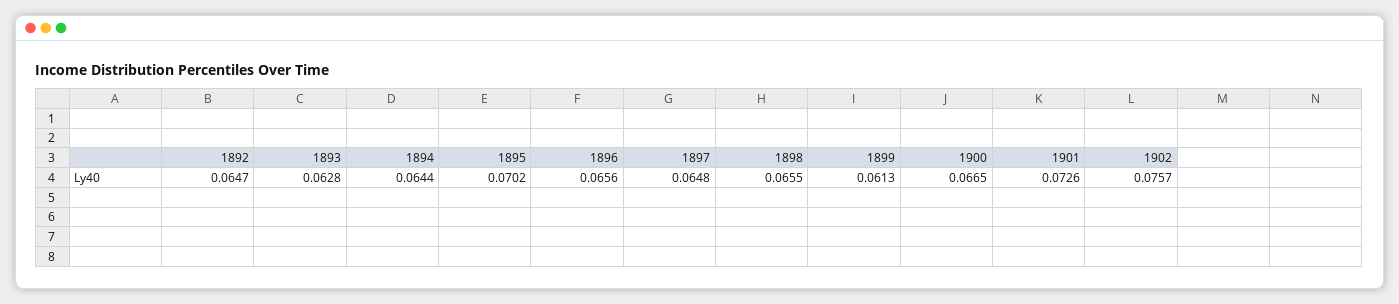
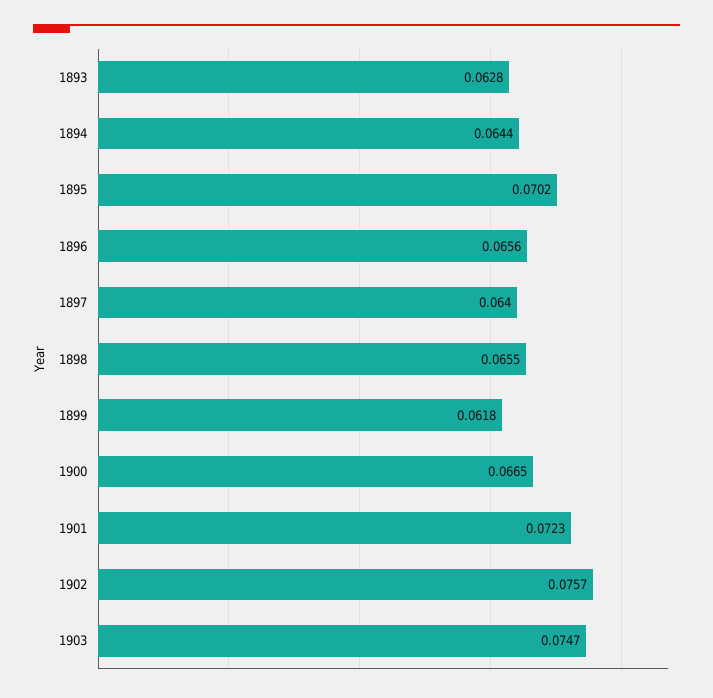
1892: 0.0647 -> none
1897: 0.0648 -> 0.064
1899: 0.0613 -> 0.0618
1901: 0.0726 -> 0.0723
1903: none -> 0.0747

